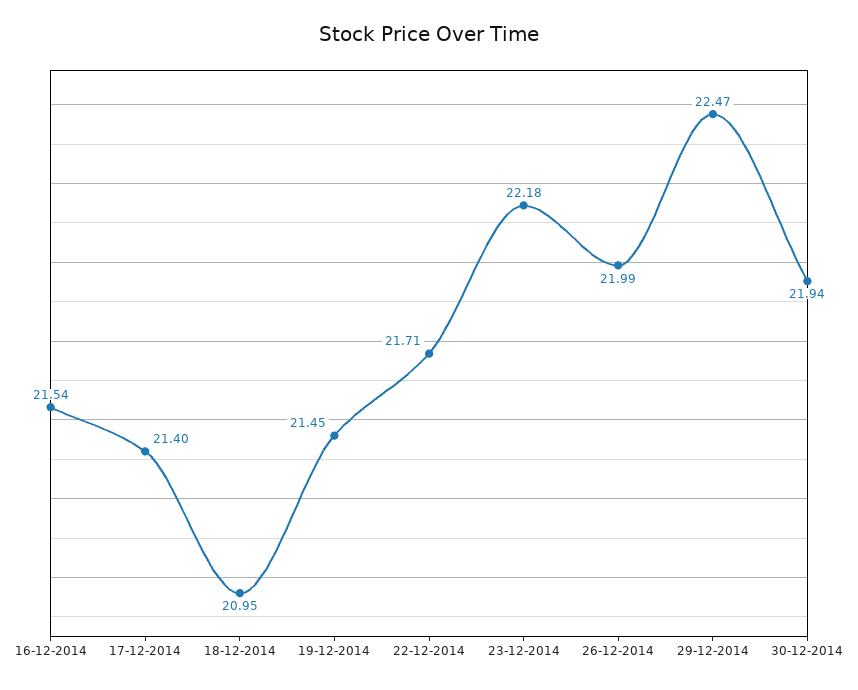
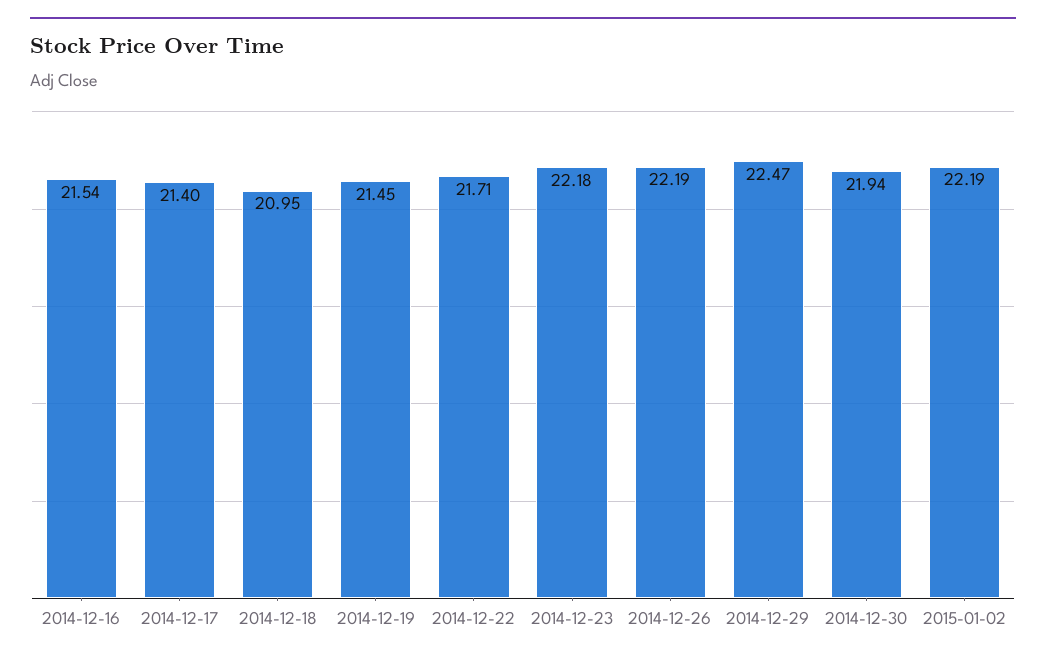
26-12-2014: 21.99 -> 22.19
2015-01-02: none -> 22.19

